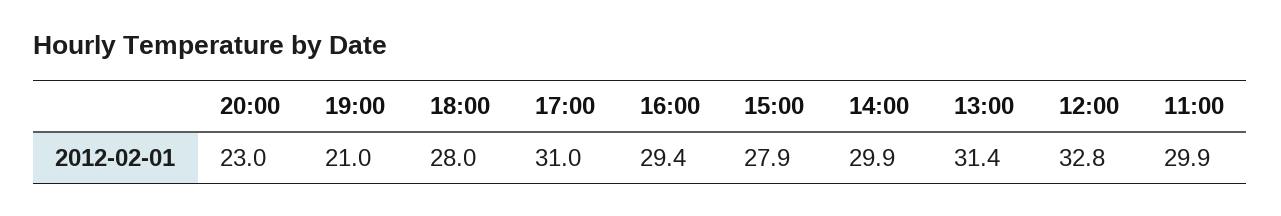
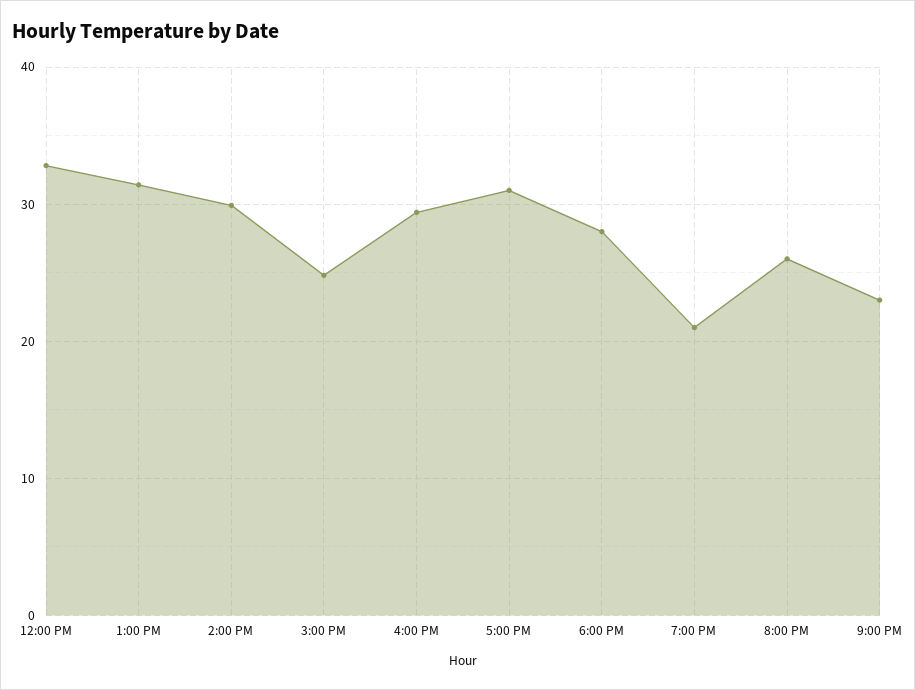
20:00: 23 -> 26
15:00: 27.9 -> 25
11:00: 29.9 -> none
9:00 PM: none -> 23

